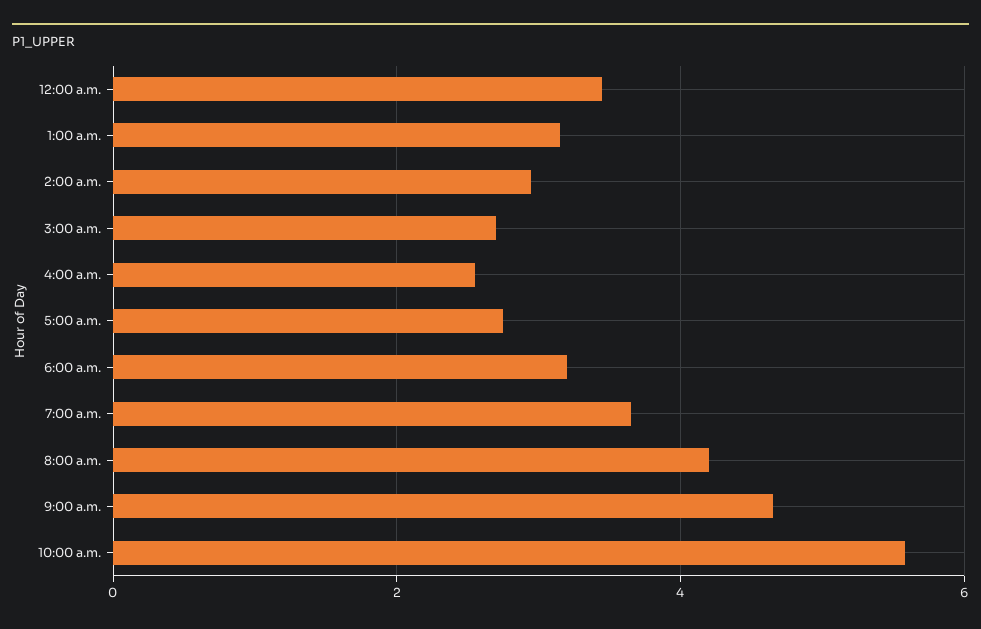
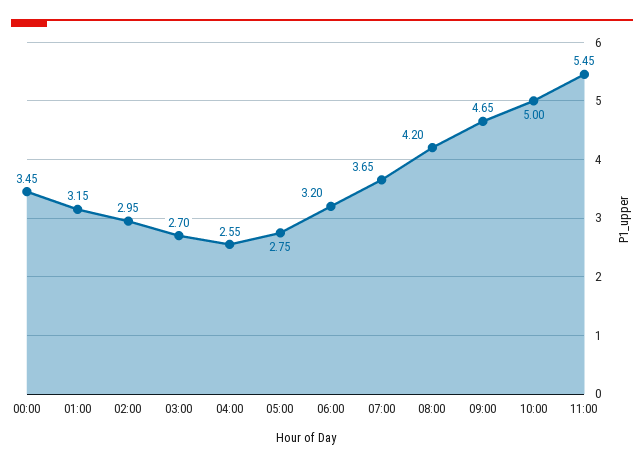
10:00 a.m.: 5.6 -> 5
11:00: none -> 5.45

